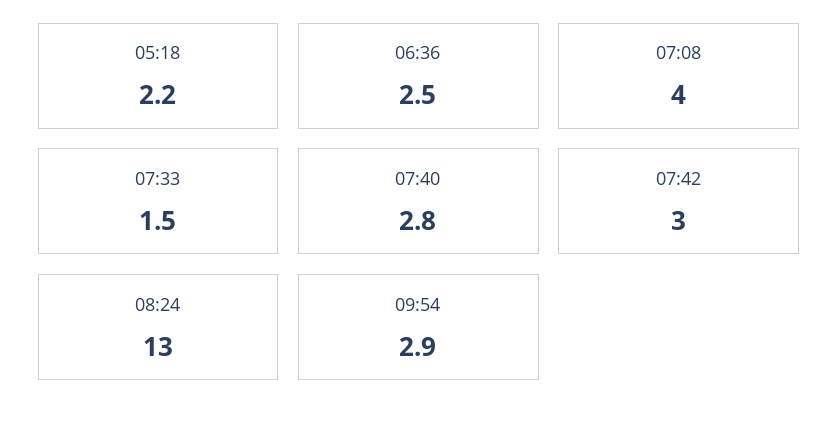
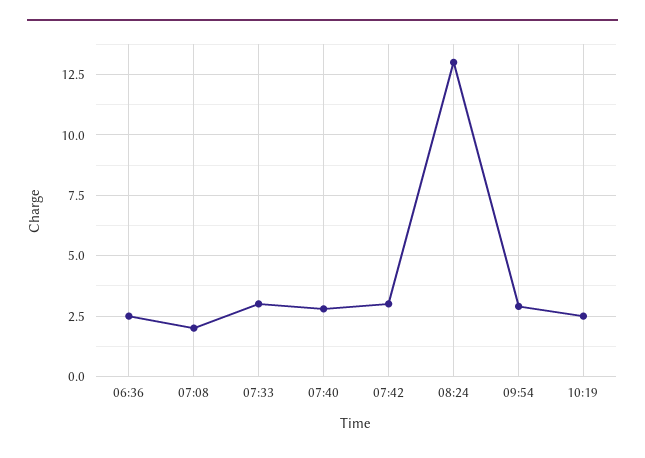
05:18: 2.2 -> none
07:08: 4 -> 2
07:33: 1.5 -> 3
10:19: none -> 2.5

